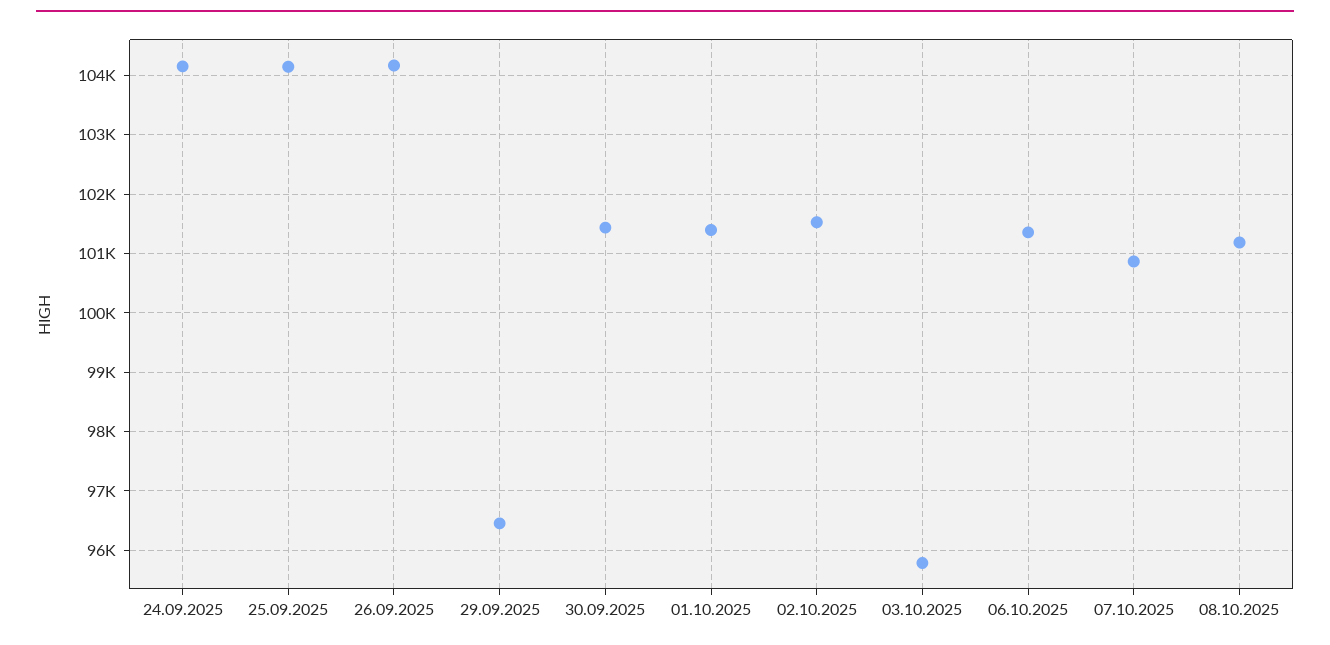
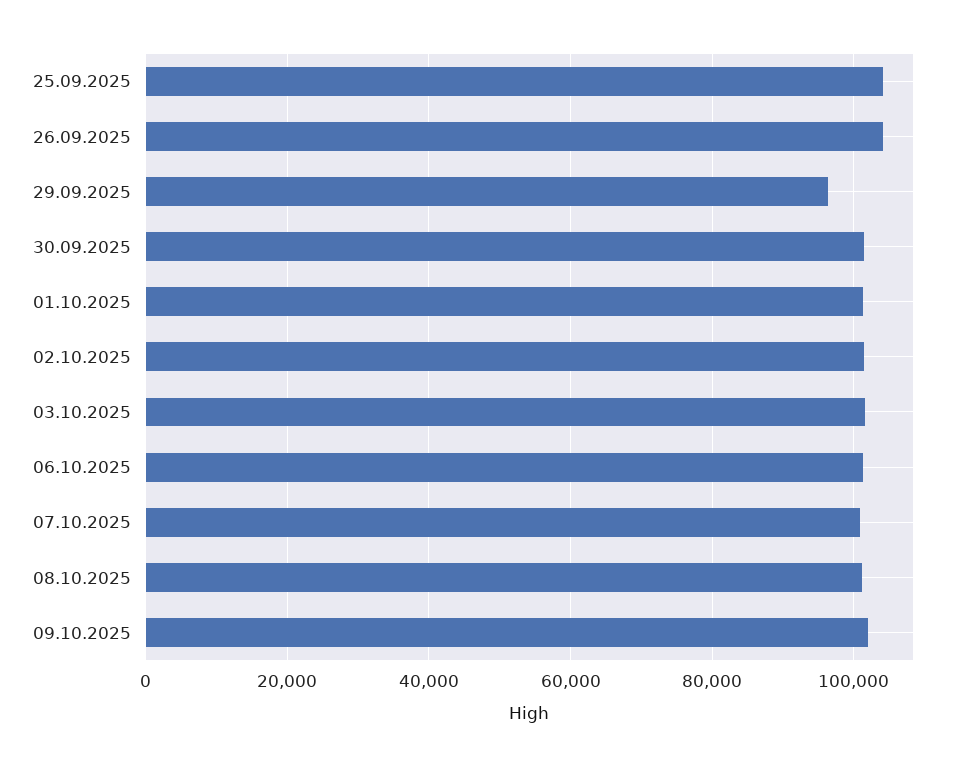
24.09.2025: 104200 -> none
03.10.2025: 95800 -> 102000
09.10.2025: none -> 102000

